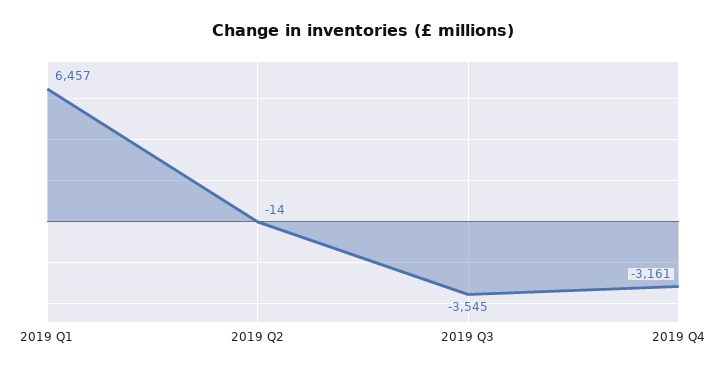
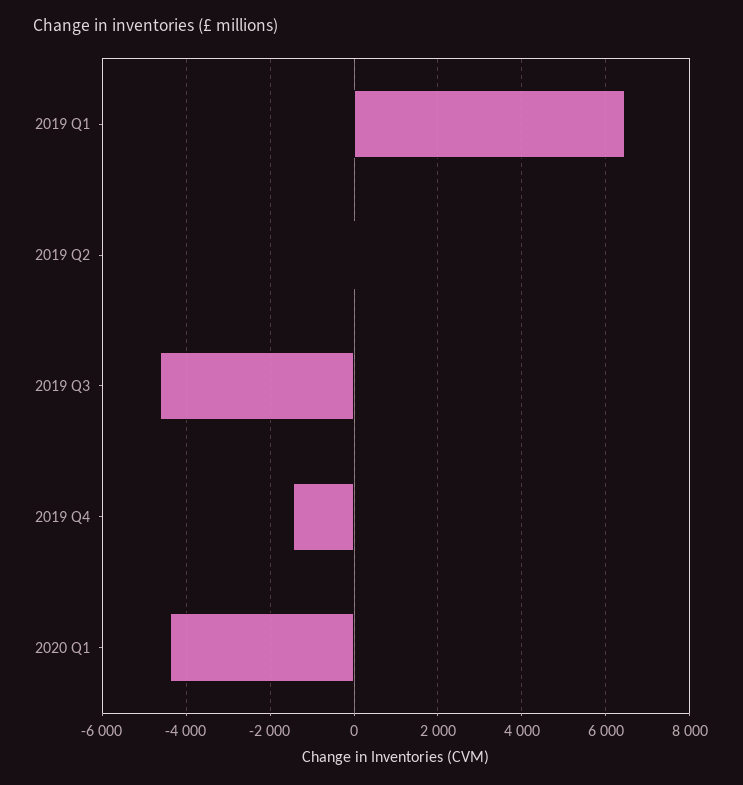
2019 Q3: -3545 -> -4600
2019 Q4: -3161 -> -1400
2020 Q1: none -> -4400

